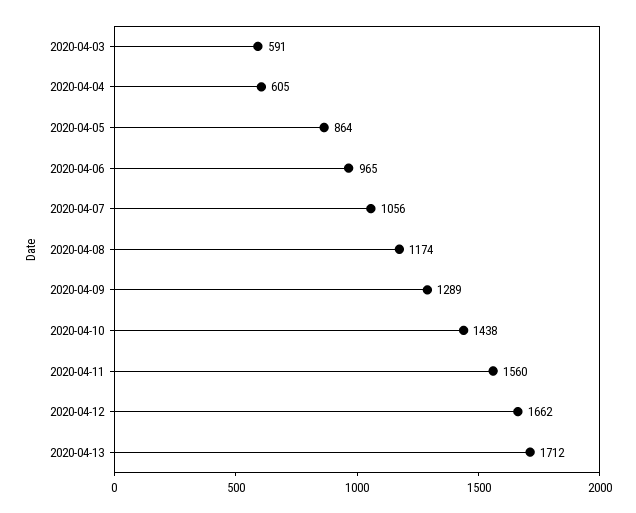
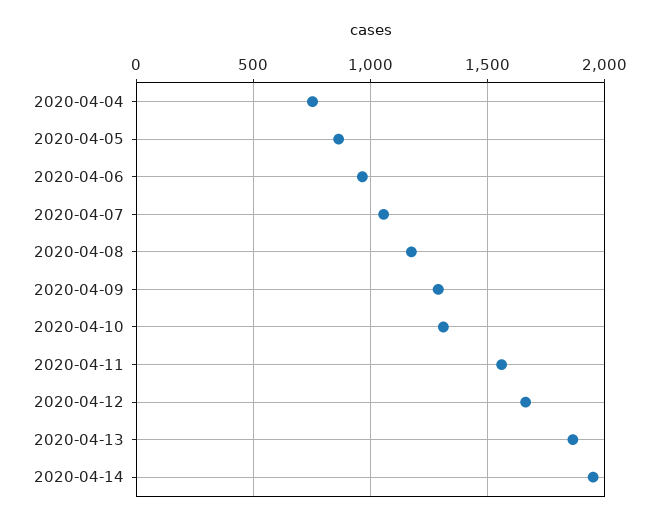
2020-04-03: 591 -> none
2020-04-04: 605 -> 750
2020-04-10: 1438 -> 1300
2020-04-13: 1712 -> 1850
2020-04-14: none -> 1950

